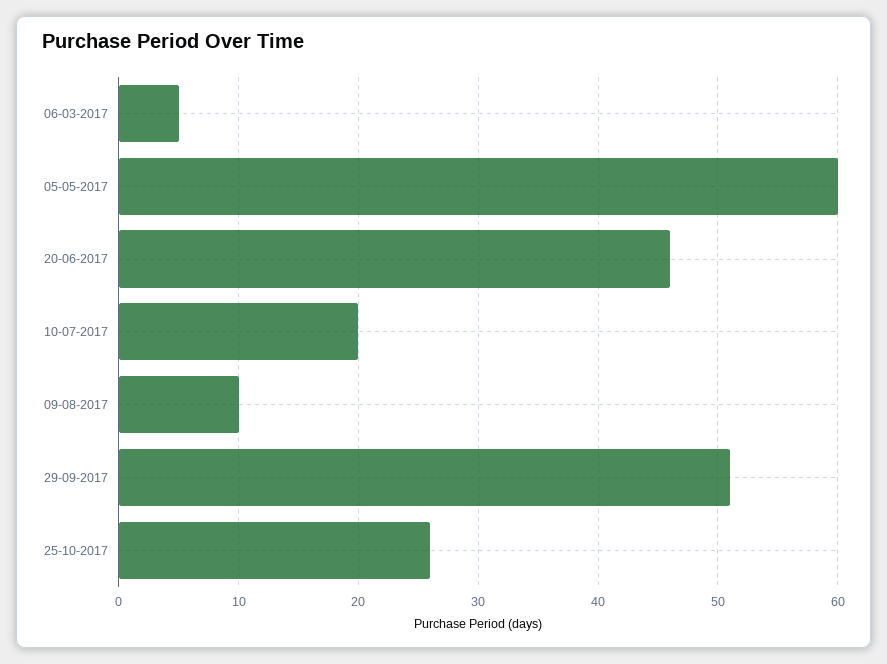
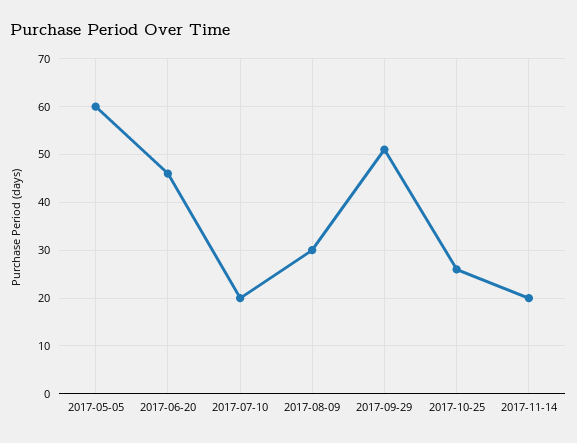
06-03-2017: 5 -> none
09-08-2017: 10 -> 30
2017-11-14: none -> 20

